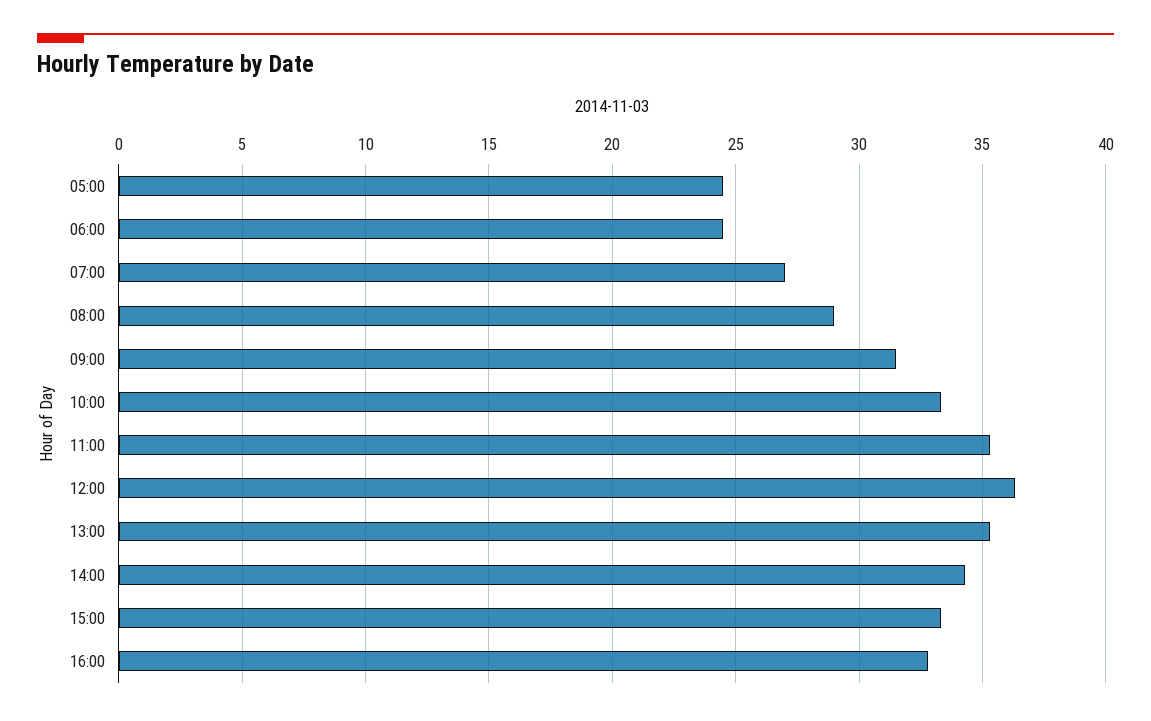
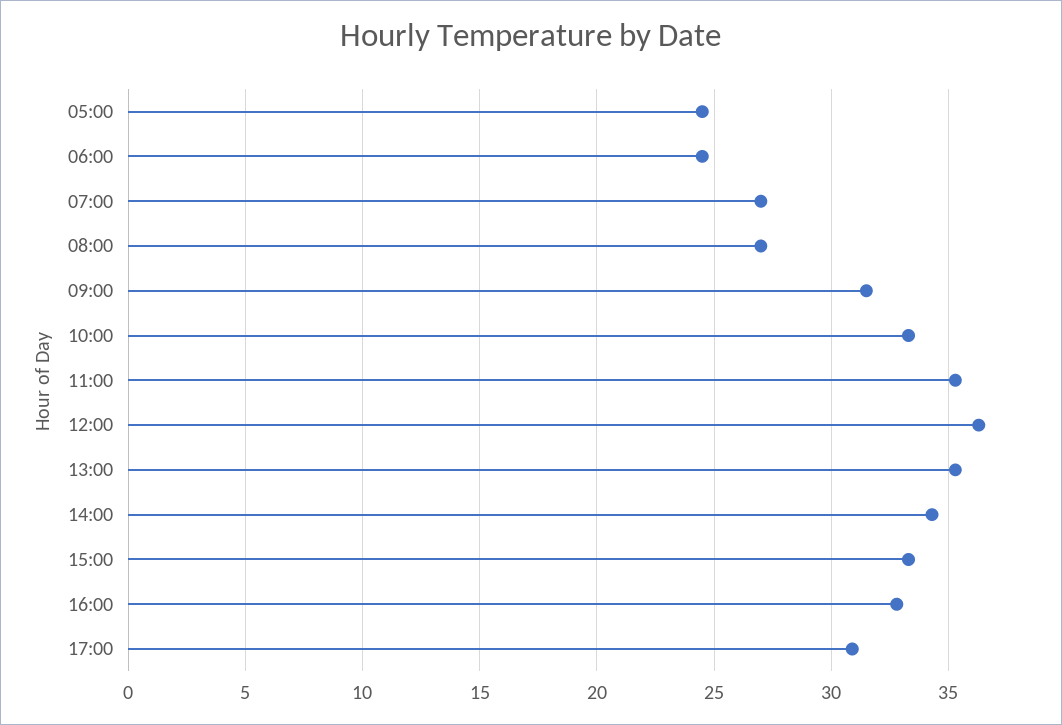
08:00: 29 -> 27
17:00: none -> 31

